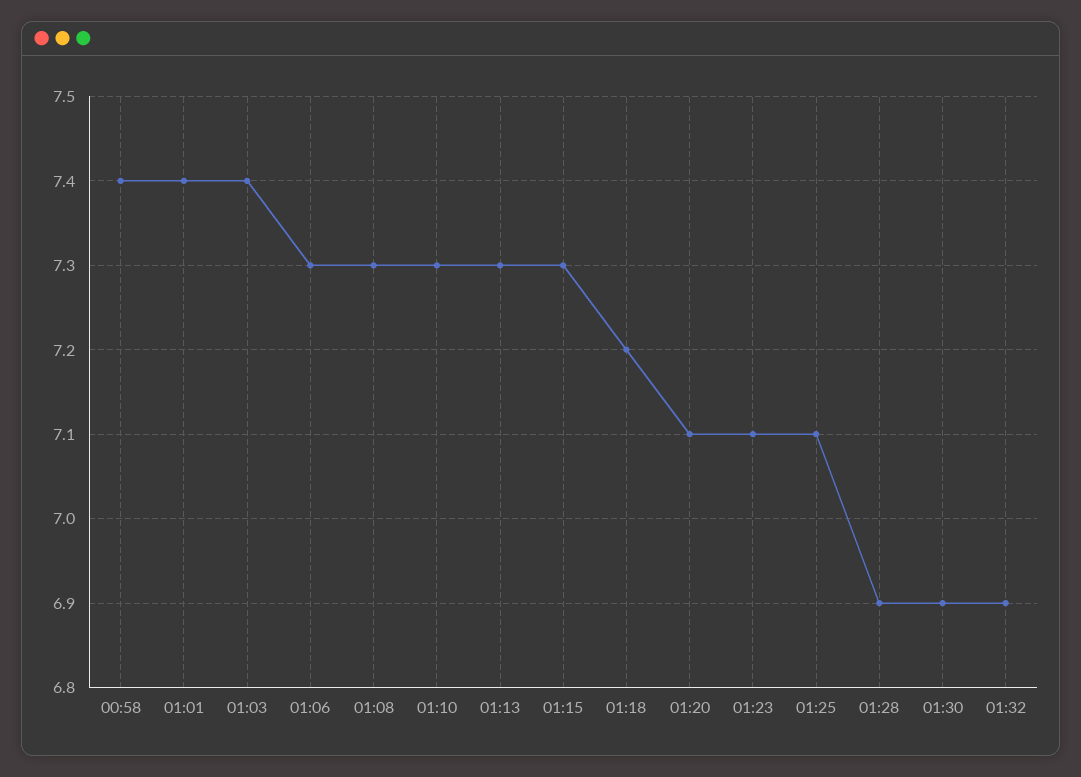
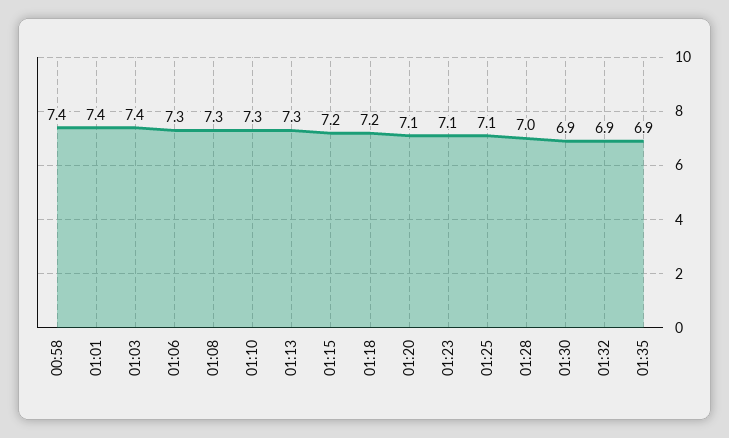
01:15: 7.3 -> 7.2
01:28: 6.9 -> 7
01:35: none -> 6.9

